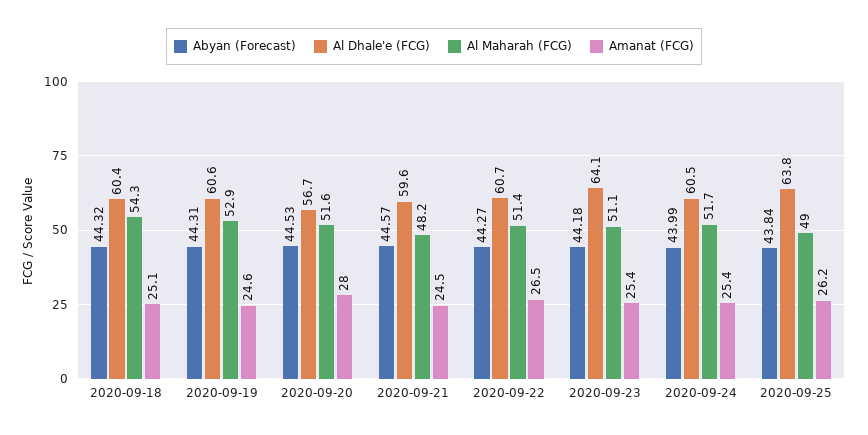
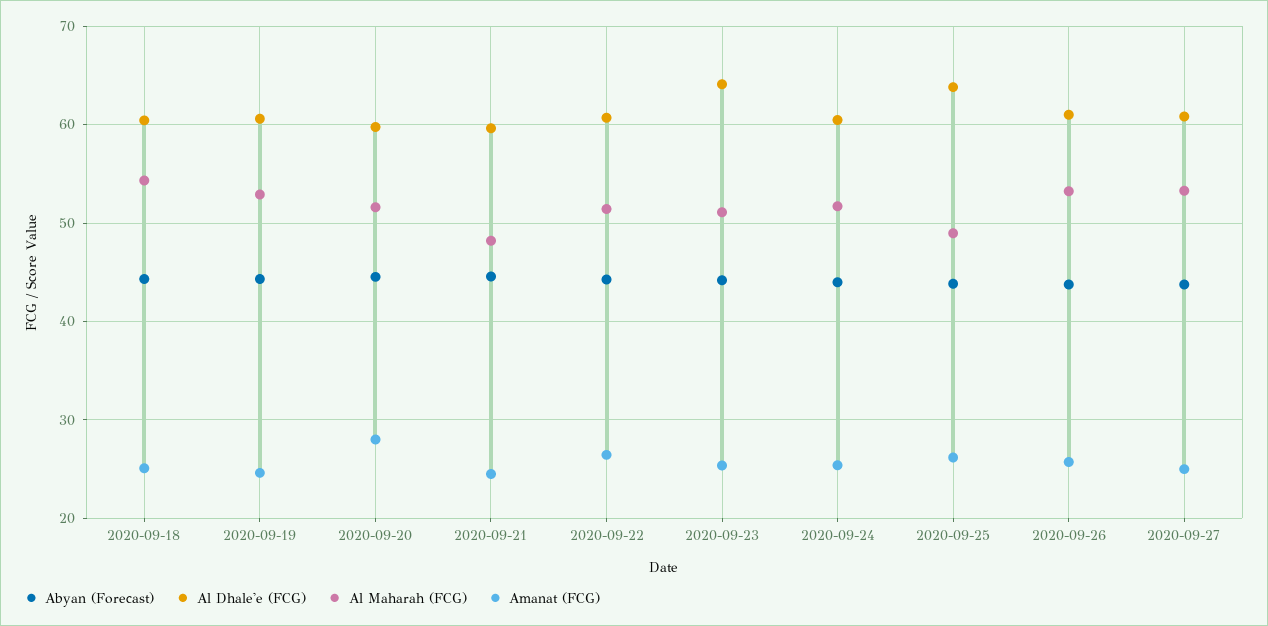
Al Dhale'e (FCG), 2020-09-20: 56.7 -> 60
Abyan (Forecast), 2020-09-26: none -> 44
Al Dhale'e (FCG), 2020-09-26: none -> 61
Al Maharah (FCG), 2020-09-26: none -> 53
Amanat (FCG), 2020-09-26: none -> 26
Abyan (Forecast), 2020-09-27: none -> 44
Al Dhale'e (FCG), 2020-09-27: none -> 61
Al Maharah (FCG), 2020-09-27: none -> 53
Amanat (FCG), 2020-09-27: none -> 25

